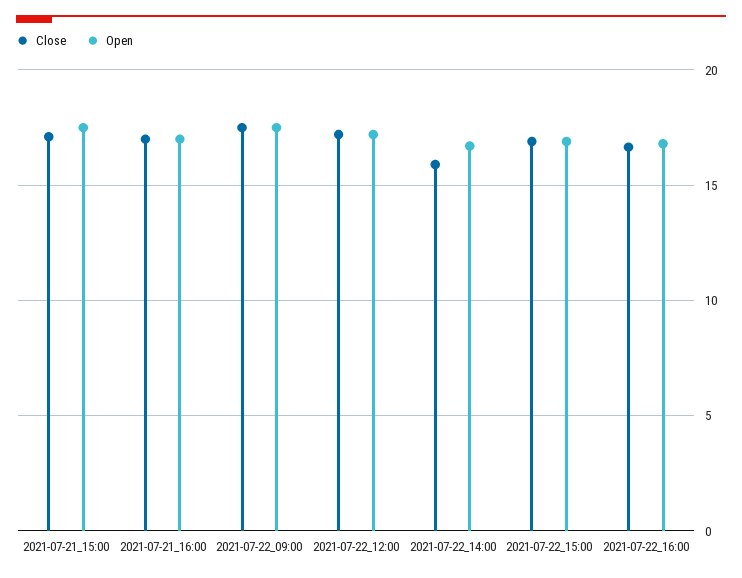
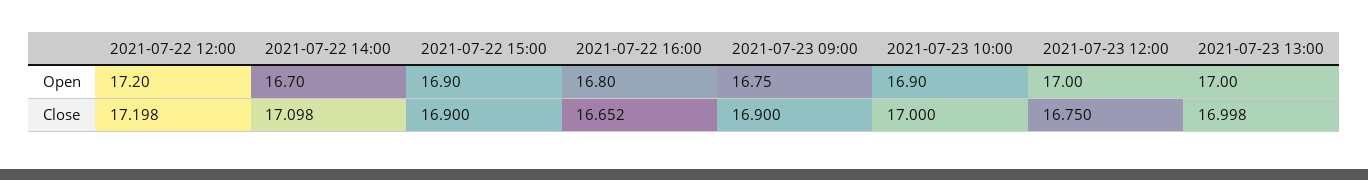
Close, 2021-07-21_15:00: 17 -> none
Open, 2021-07-21_15:00: 17.5 -> none
Close, 2021-07-21_16:00: 17 -> none
Open, 2021-07-21_16:00: 17 -> none
Close, 2021-07-22_09:00: 17.5 -> none
Open, 2021-07-22_09:00: 17.5 -> none
Close, 2021-07-22_14:00: 16 -> 17.098
Open, 2021-07-23 09:00: none -> 16.75
Open, 2021-07-23 10:00: none -> 16.9
Open, 2021-07-23 12:00: none -> 17
Open, 2021-07-23 13:00: none -> 17
Close, 2021-07-23 09:00: none -> 16.9
Close, 2021-07-23 10:00: none -> 17
Close, 2021-07-23 12:00: none -> 16.75
Close, 2021-07-23 13:00: none -> 16.998

